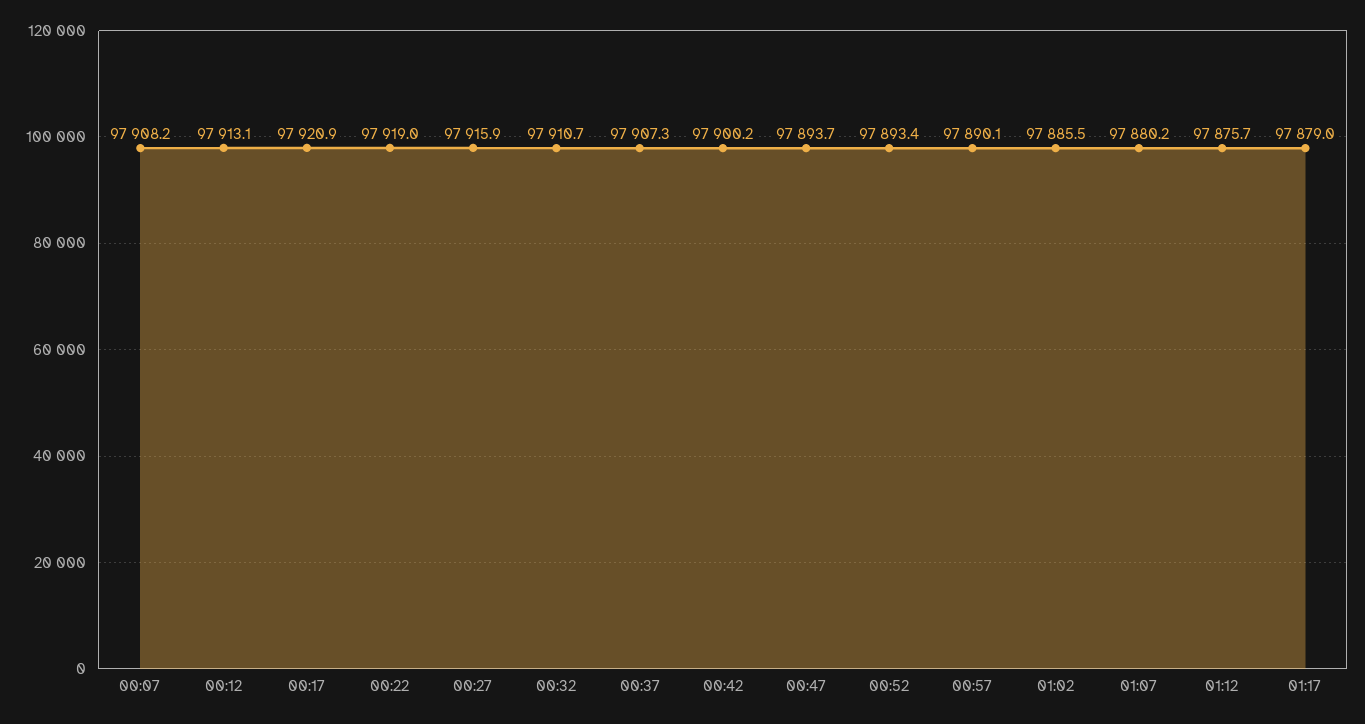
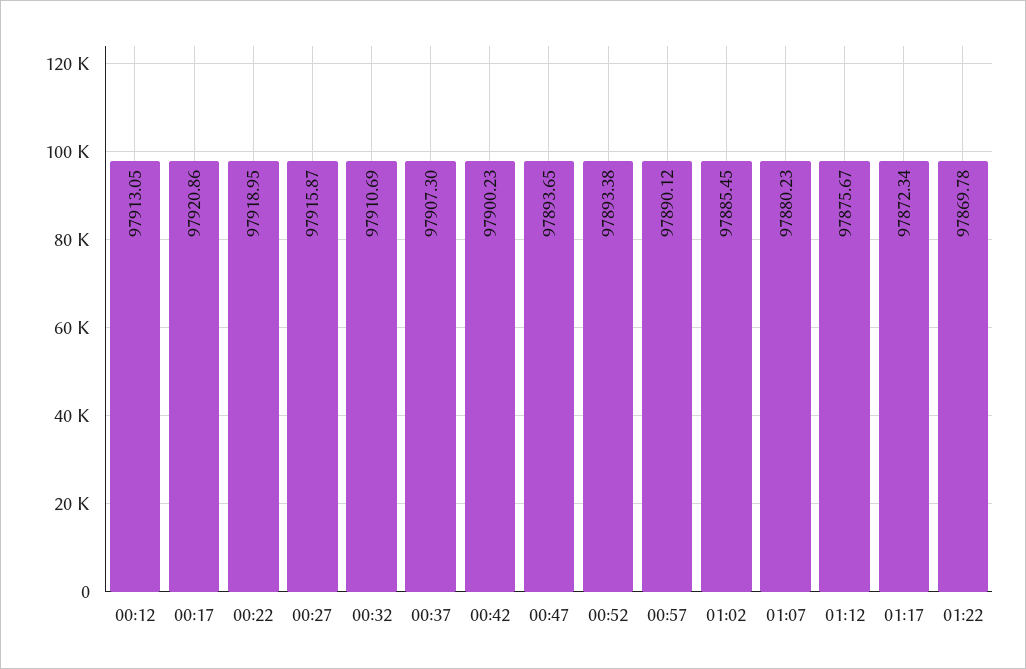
00:07: 97908.2 -> none
01:17: 97879 -> 97872.34
01:22: none -> 97869.78

